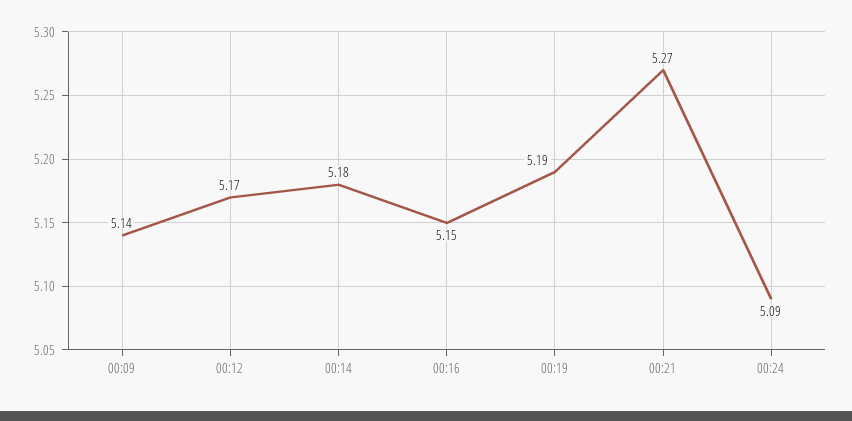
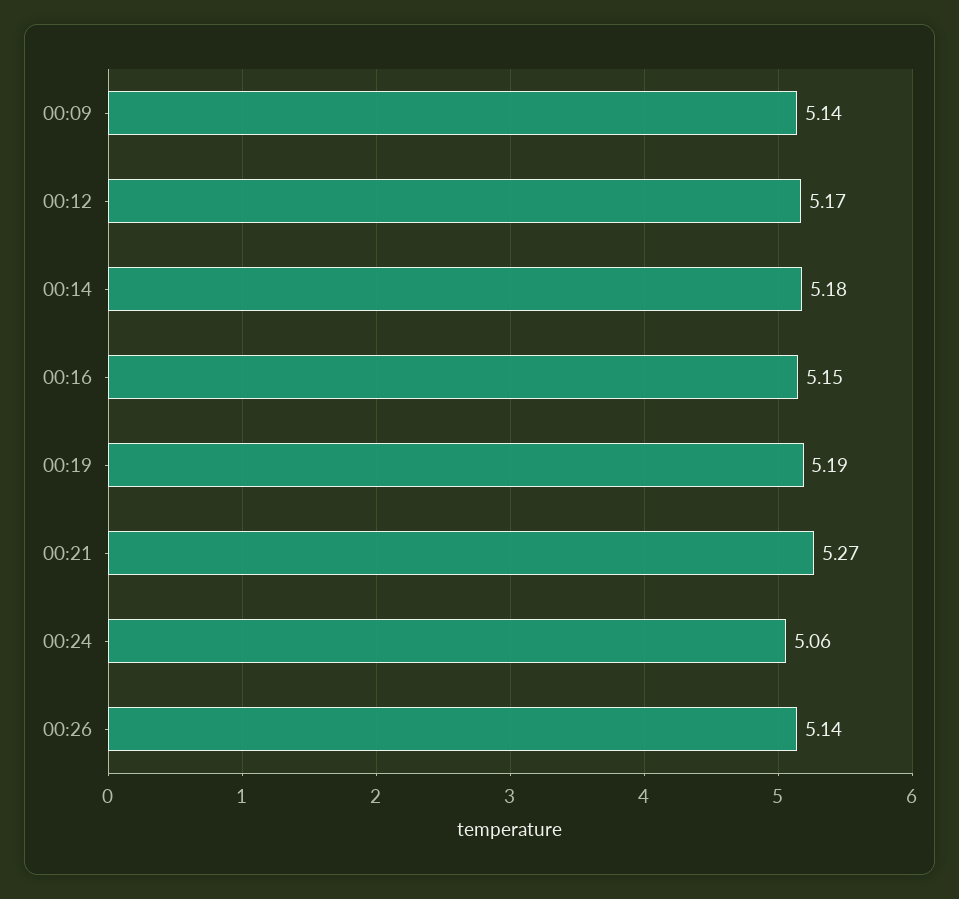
00:24: 5.09 -> 5.06
00:26: none -> 5.14

